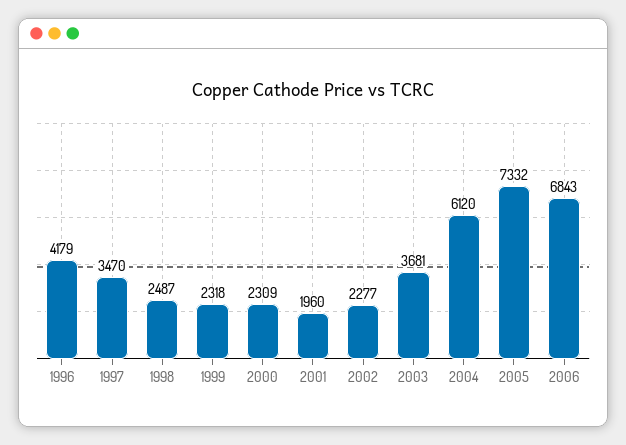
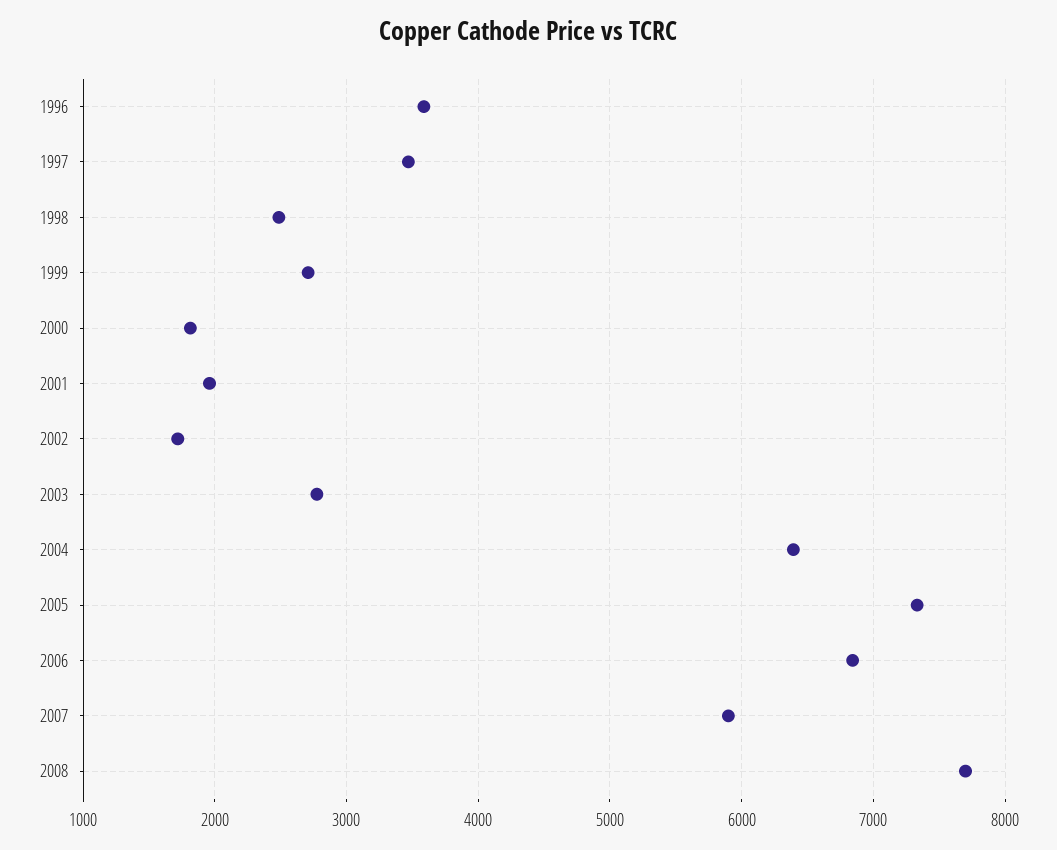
1996: 4179 -> 3600
1999: 2318 -> 2700
2000: 2309 -> 1800
2002: 2277 -> 1700
2003: 3681 -> 2800
2004: 6120 -> 6400
2007: none -> 5900
2008: none -> 7700

